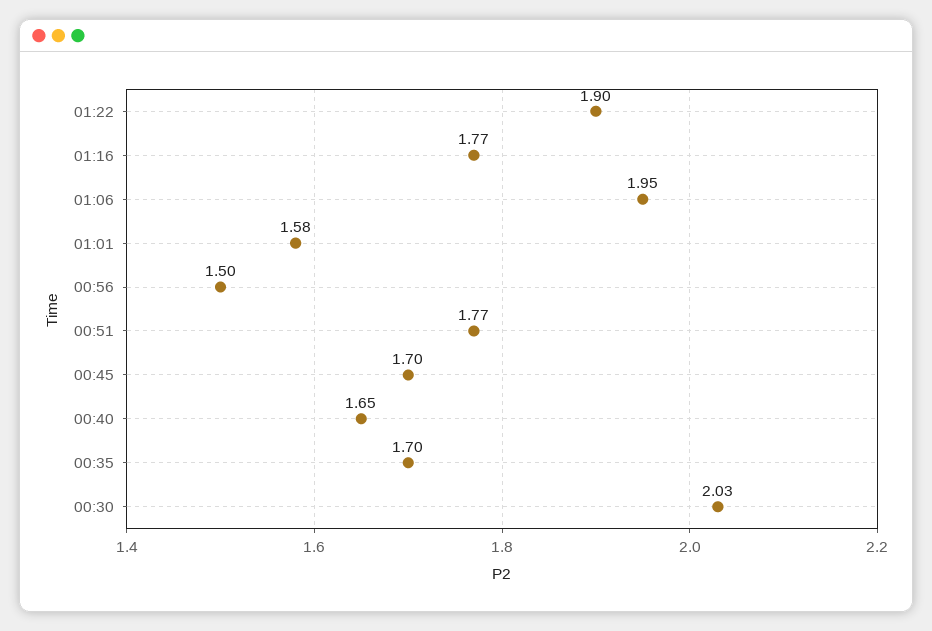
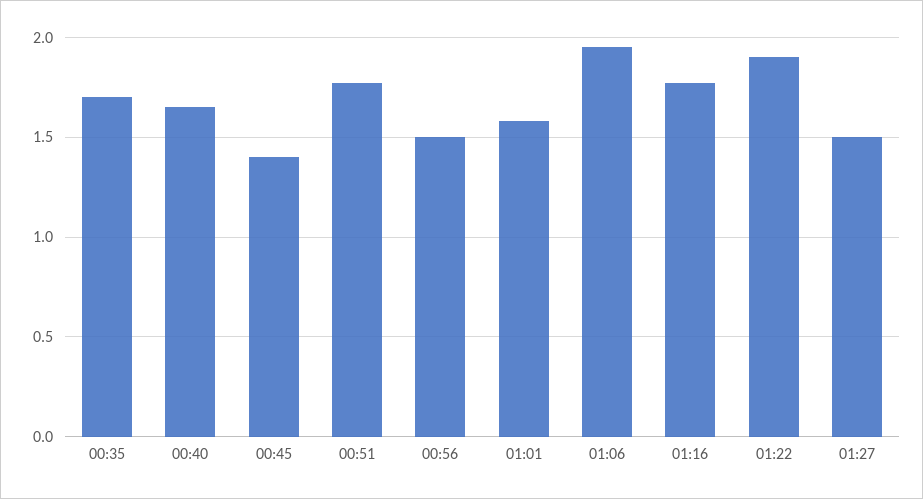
00:45: 1.7 -> 1.4
00:30: 2.03 -> none
01:27: none -> 1.5

